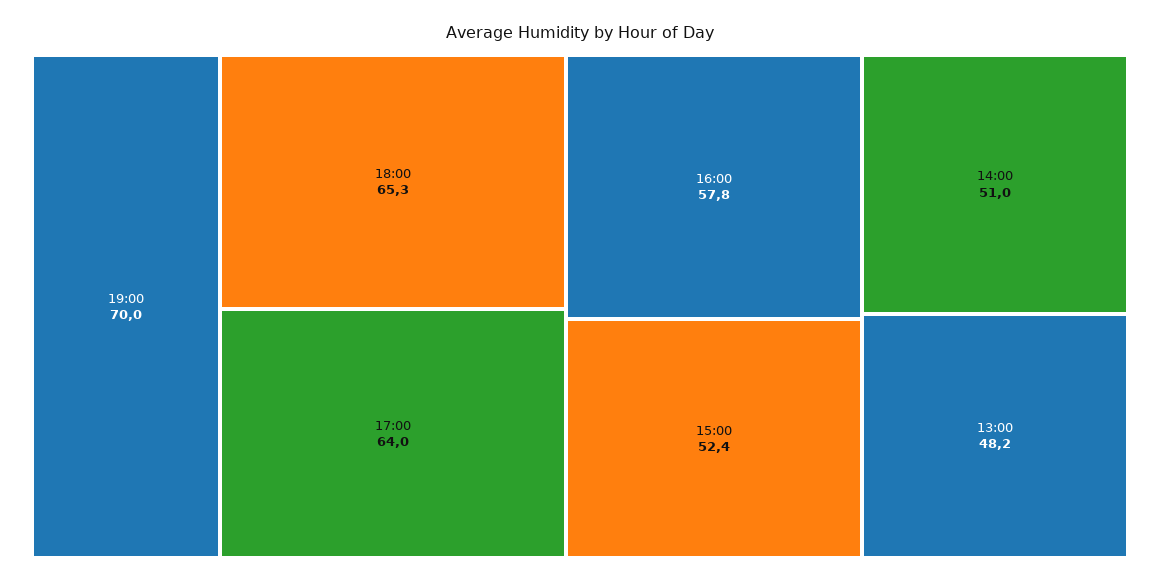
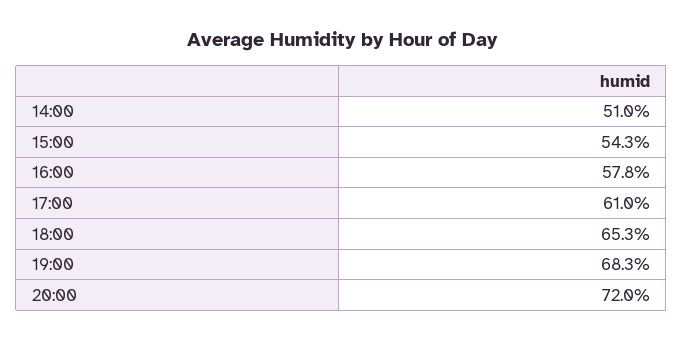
19:00: 70 -> 68.3
17:00: 64 -> 61
15:00: 52.4 -> 54.3
13:00: 48.2 -> none
20:00: none -> 72

